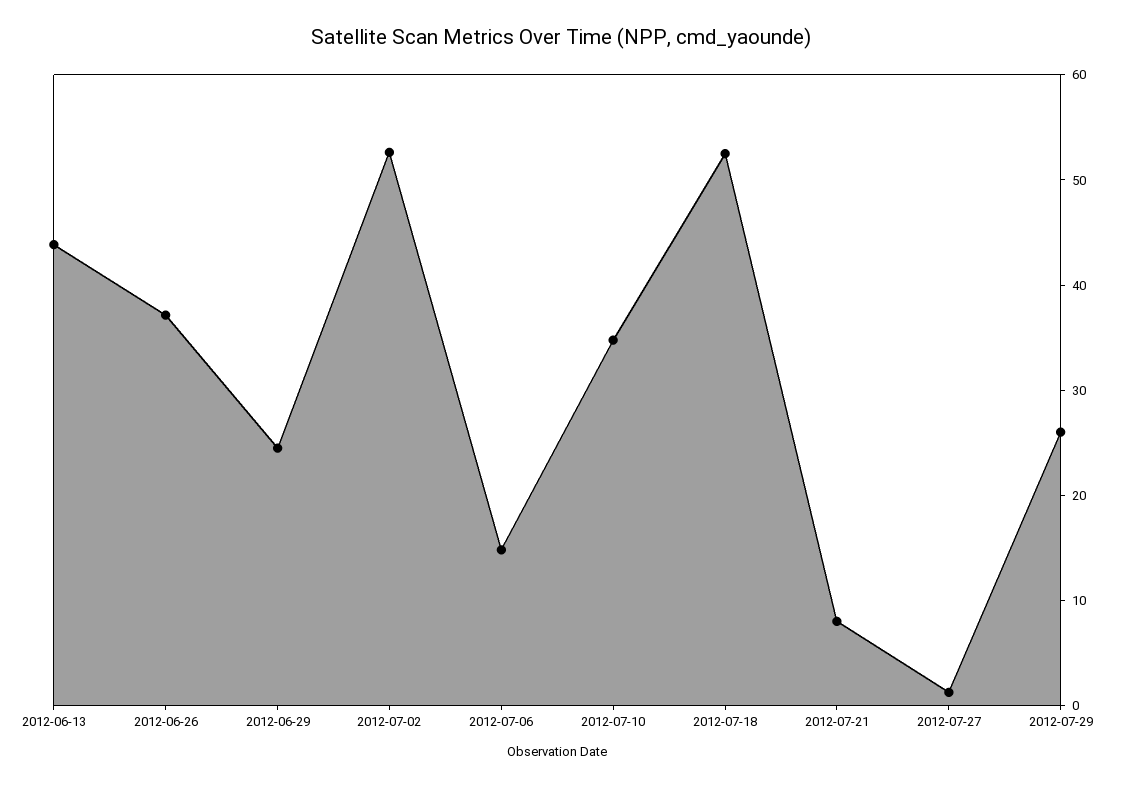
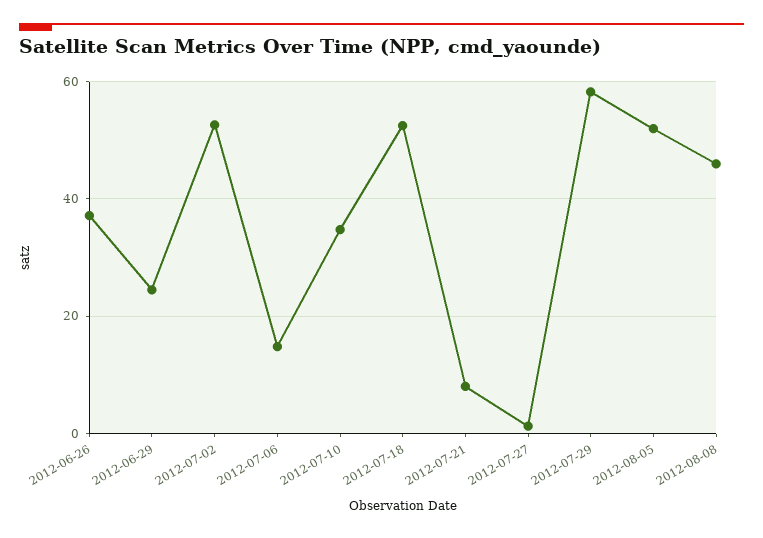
2012-06-13: 44 -> none
2012-07-29: 26 -> 58
2012-08-05: none -> 52
2012-08-08: none -> 46

